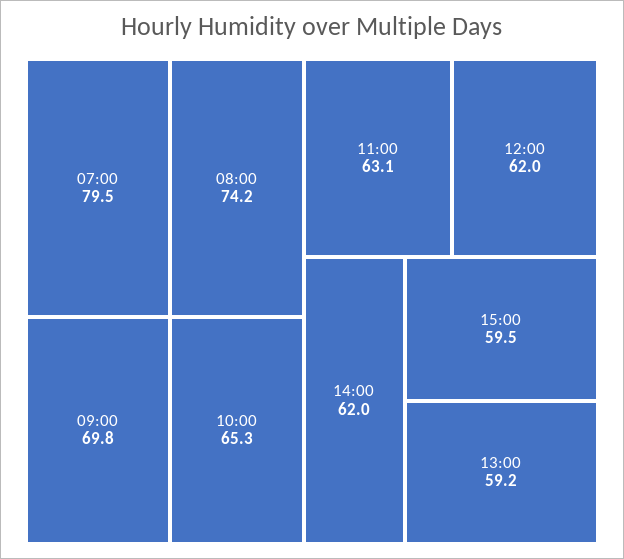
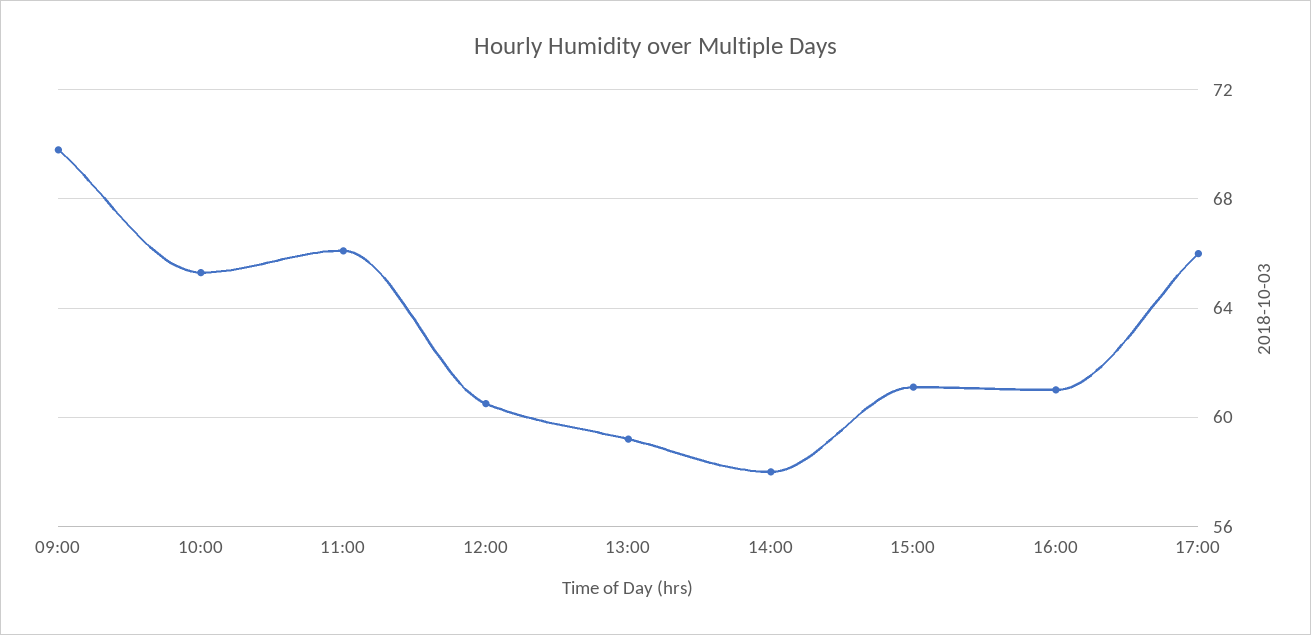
07:00: 79.5 -> none
08:00: 74.2 -> none
11:00: 63.1 -> 66
12:00: 62 -> 60.5
14:00: 62 -> 58
15:00: 59.5 -> 61
16:00: none -> 61
17:00: none -> 66

